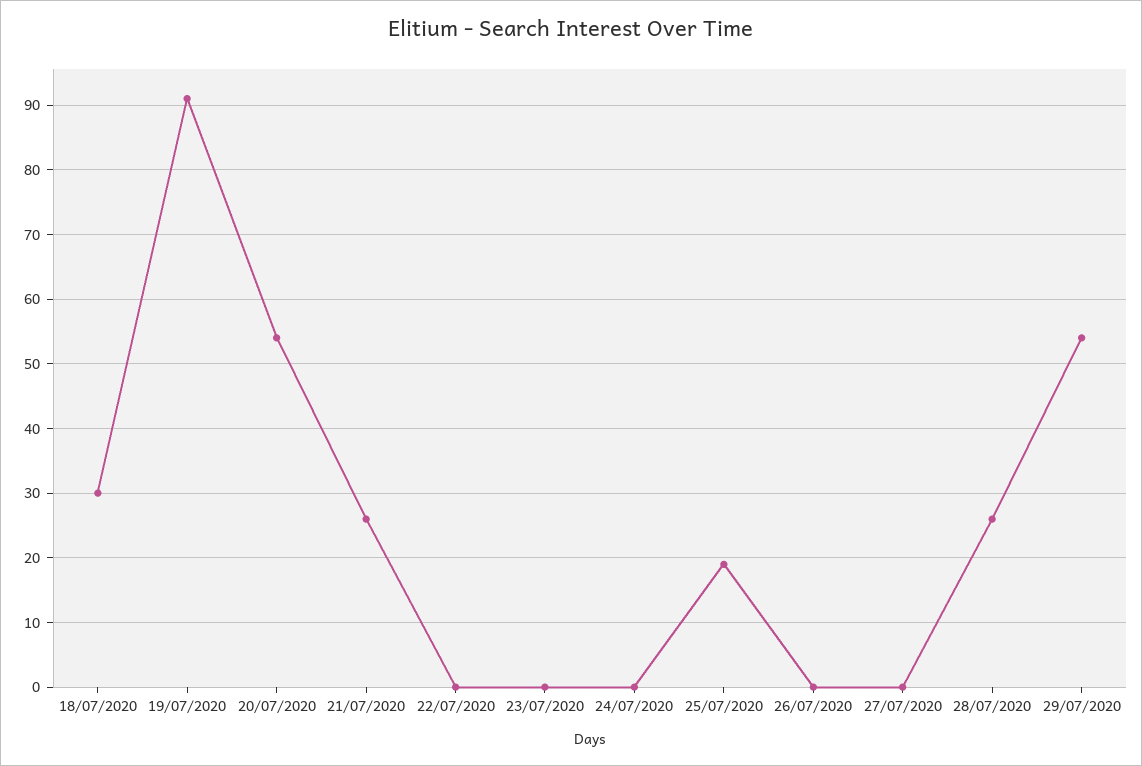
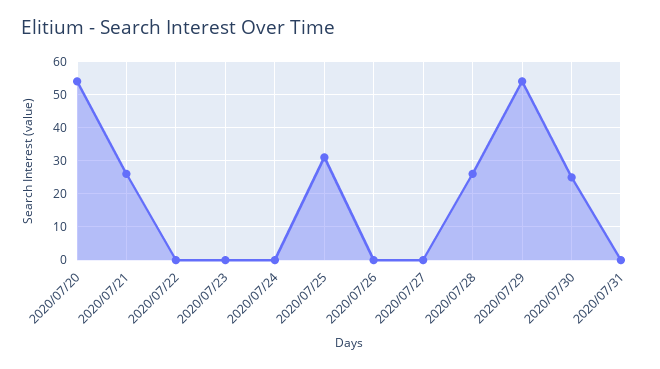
18/07/2020: 30 -> none
19/07/2020: 91 -> none
25/07/2020: 19 -> 30
2020/07/30: none -> 25
2020/07/31: none -> 0

